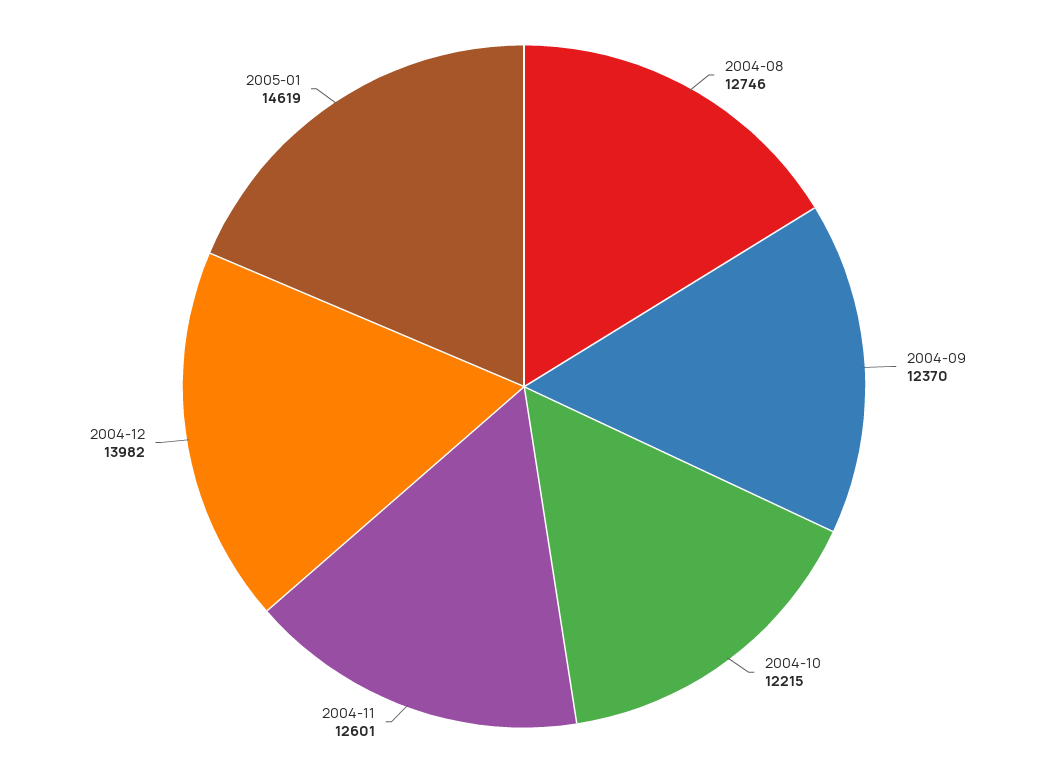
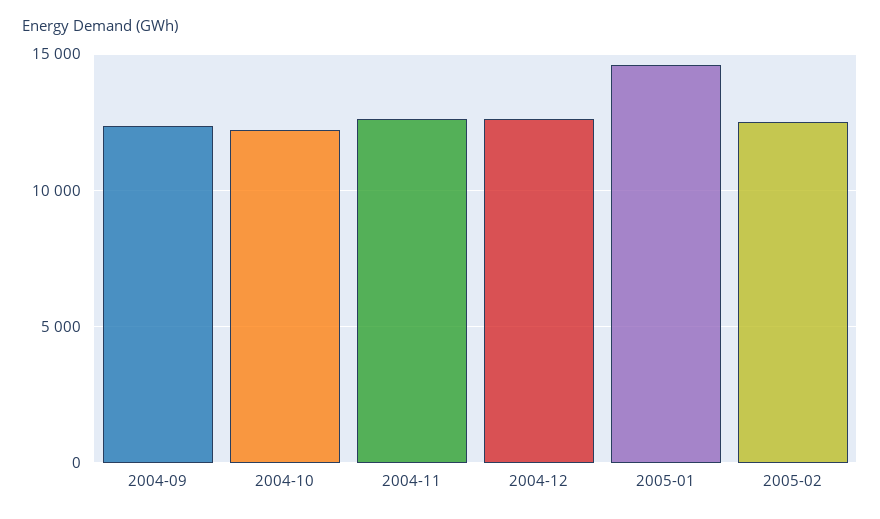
2004-08: 12746 -> none
2004-12: 13982 -> 12500
2005-02: none -> 12500

